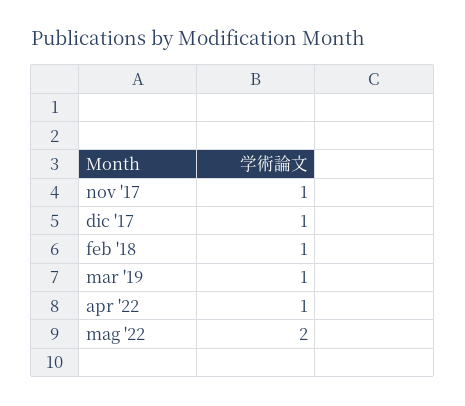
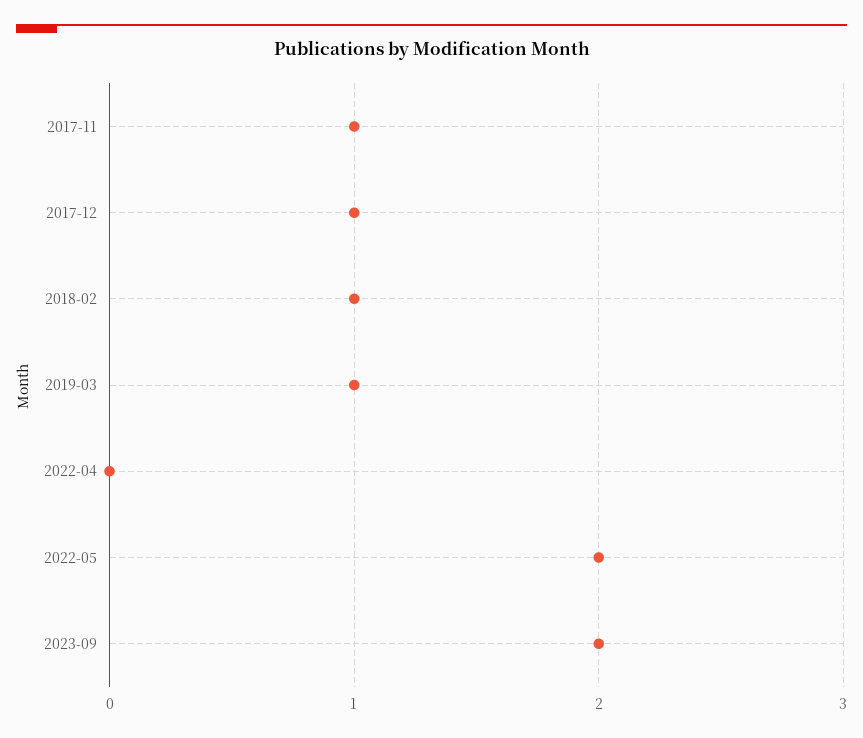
apr '22: 1 -> 0
2023-09: none -> 2

